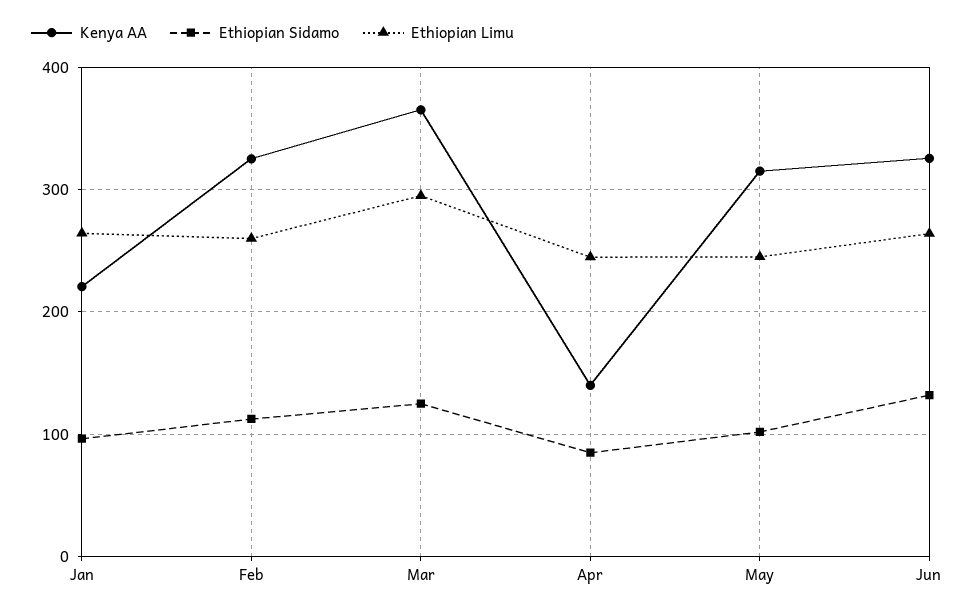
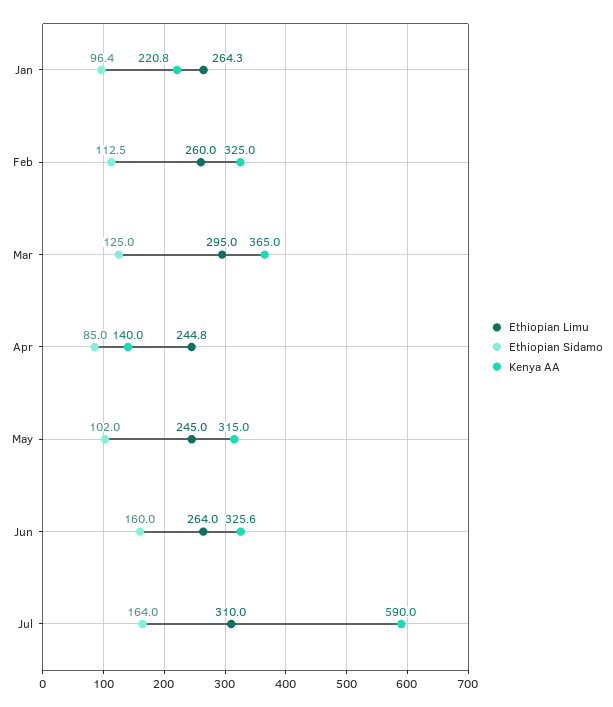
Ethiopian Sidamo, Jun: 130 -> 160
Ethiopian Limu, Jul: none -> 310
Ethiopian Sidamo, Jul: none -> 164
Kenya AA, Jul: none -> 590

